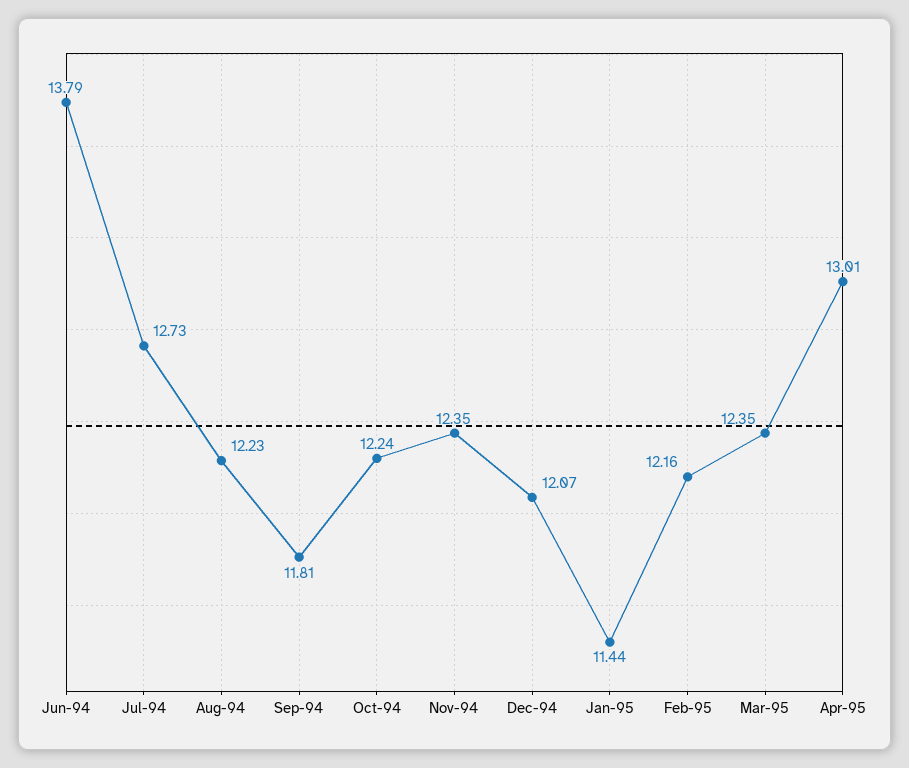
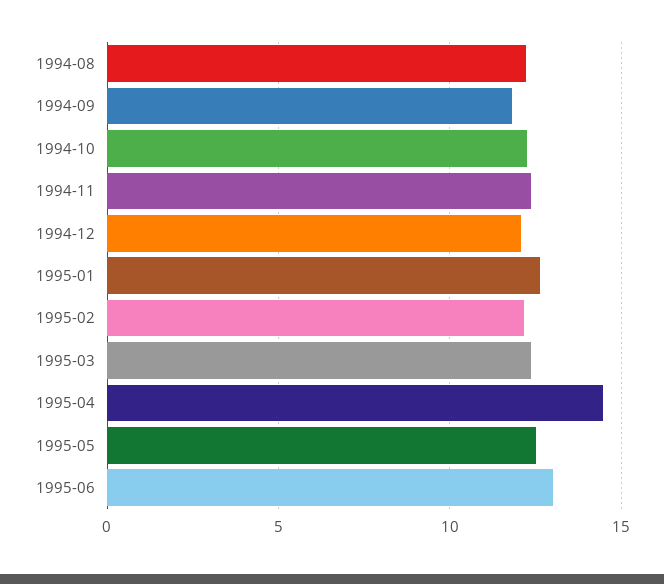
Jun-94: 13.79 -> none
Jul-94: 12.73 -> none
Jan-95: 11.44 -> 12.5
Apr-95: 13.01 -> 14.5
1995-05: none -> 12.5
1995-06: none -> 13

